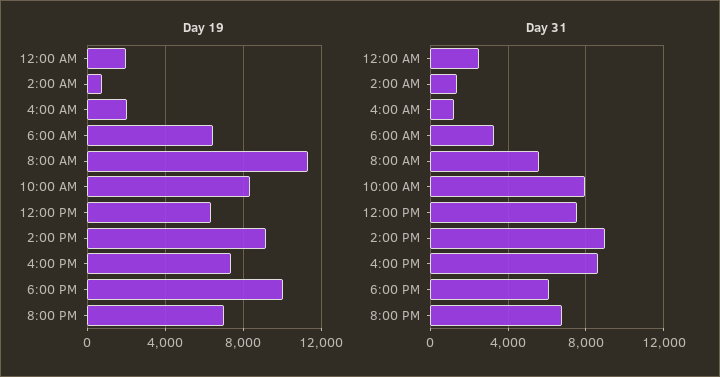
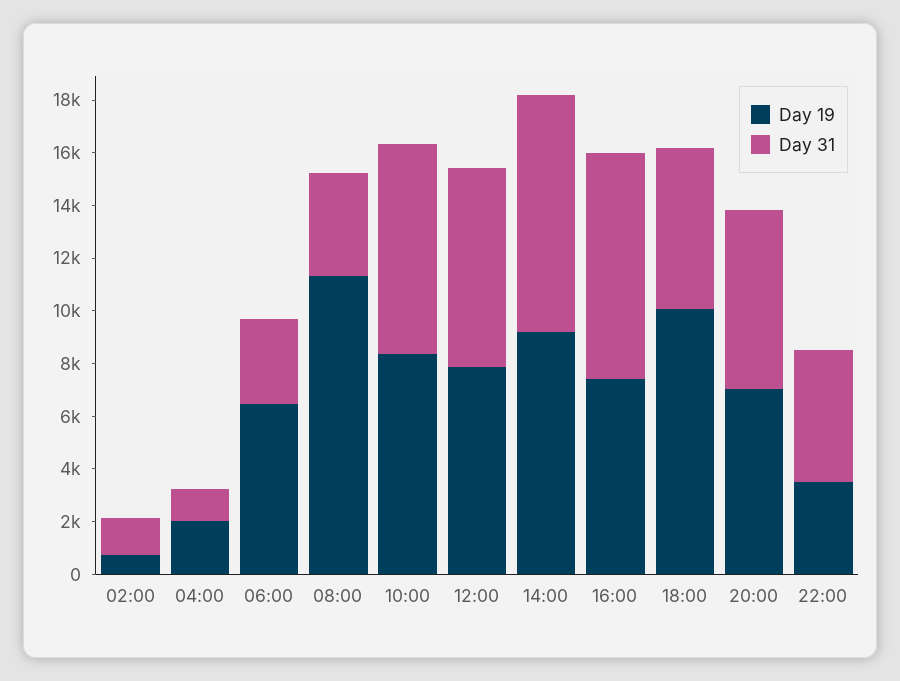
Day 19, 12:00 AM: 2000 -> none
Day 19, 12:00 PM: 6500 -> 8000
Day 31, 12:00 AM: 2500 -> none
Day 31, 8:00 AM: 5500 -> 4000
Day 19, 22:00: none -> 3500
Day 31, 22:00: none -> 5000

